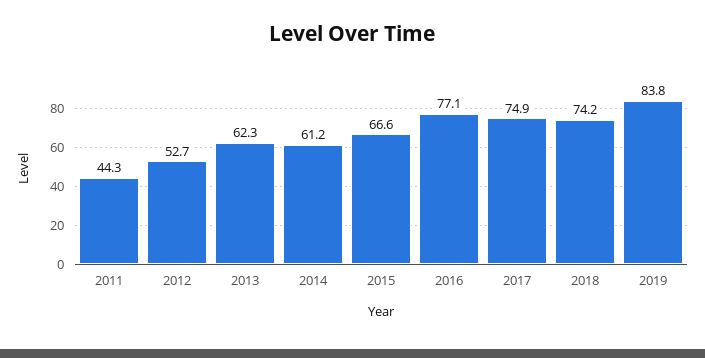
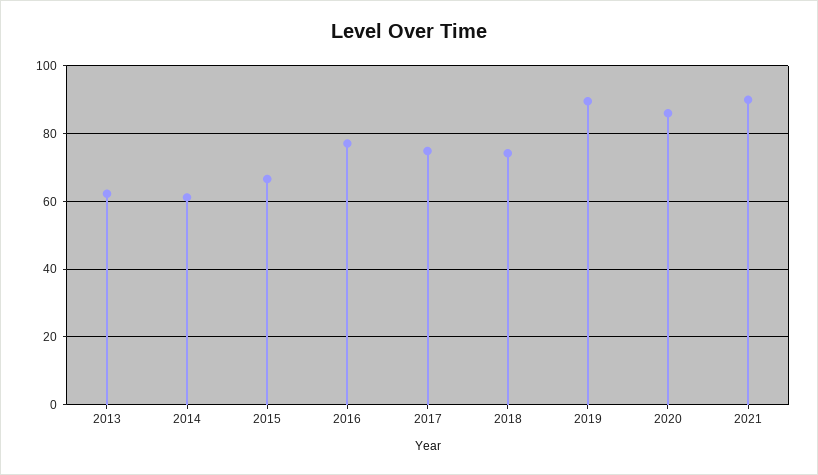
2011: 44.3 -> none
2012: 52.7 -> none
2019: 83.8 -> 90
2020: none -> 86
2021: none -> 90

